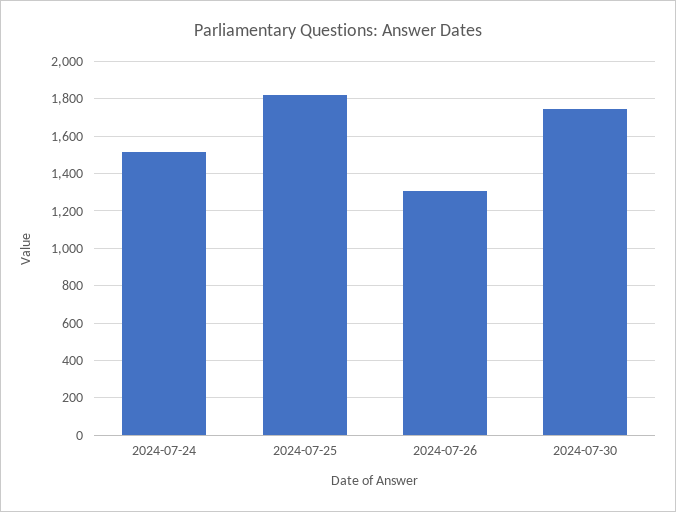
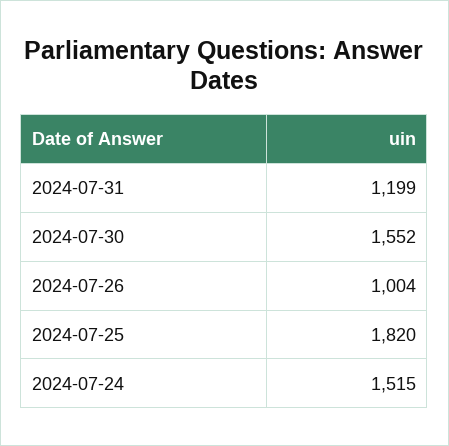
2024-07-26: 1300 -> 1004
2024-07-30: 1750 -> 1552
2024-07-31: none -> 1199

